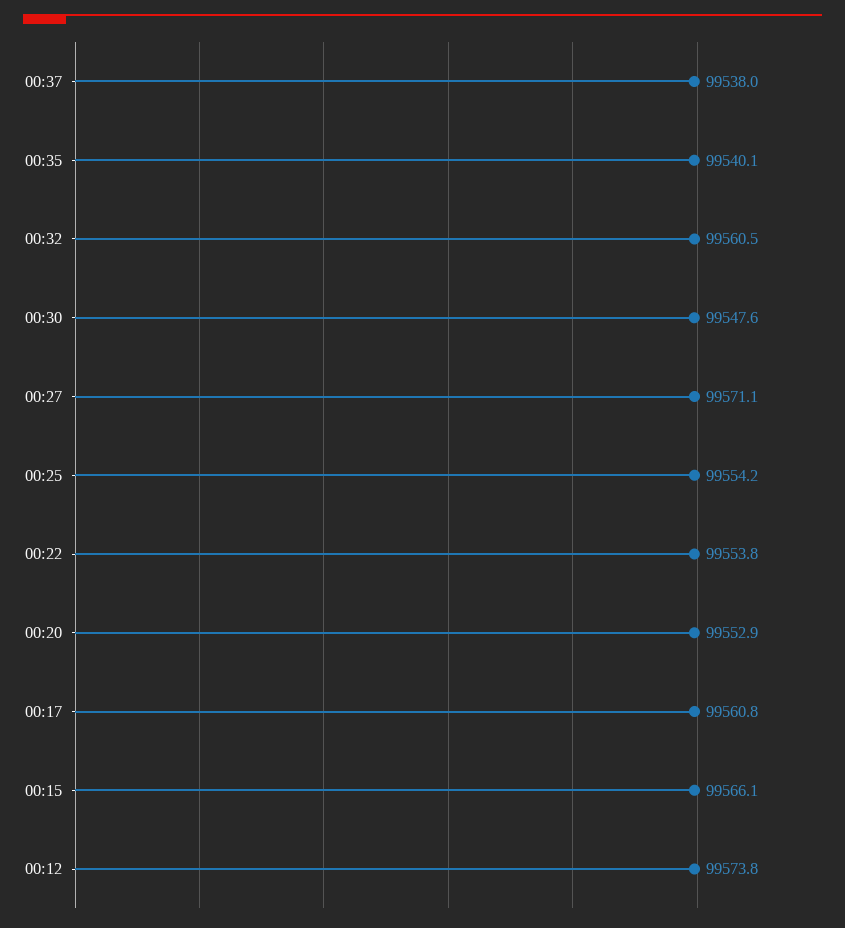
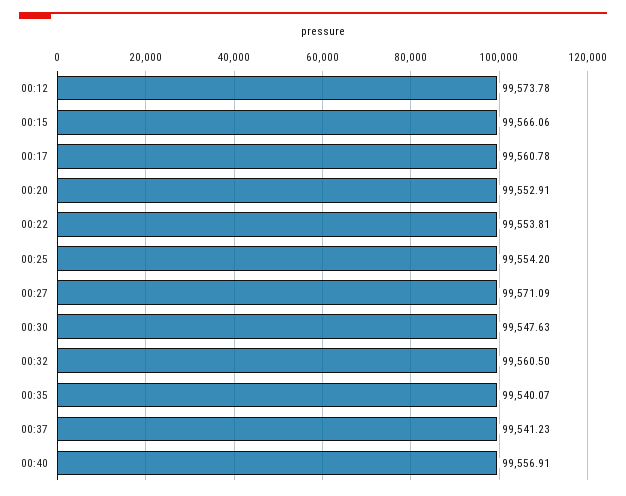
00:37: 99538 -> 99541.23
00:40: none -> 99556.91

